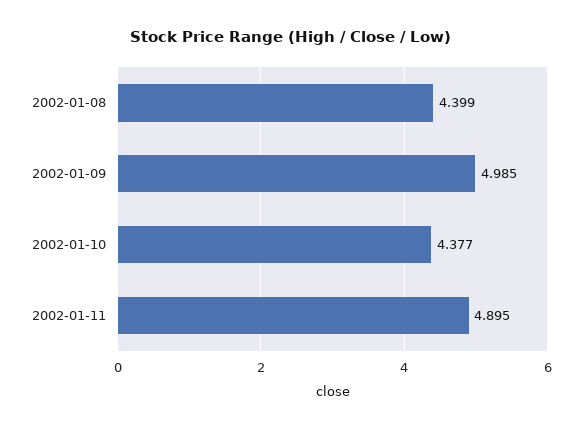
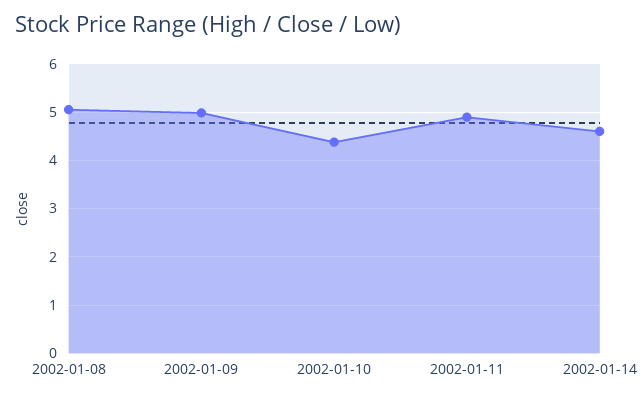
2002-01-08: 4.399 -> 5
2002-01-14: none -> 4.6

